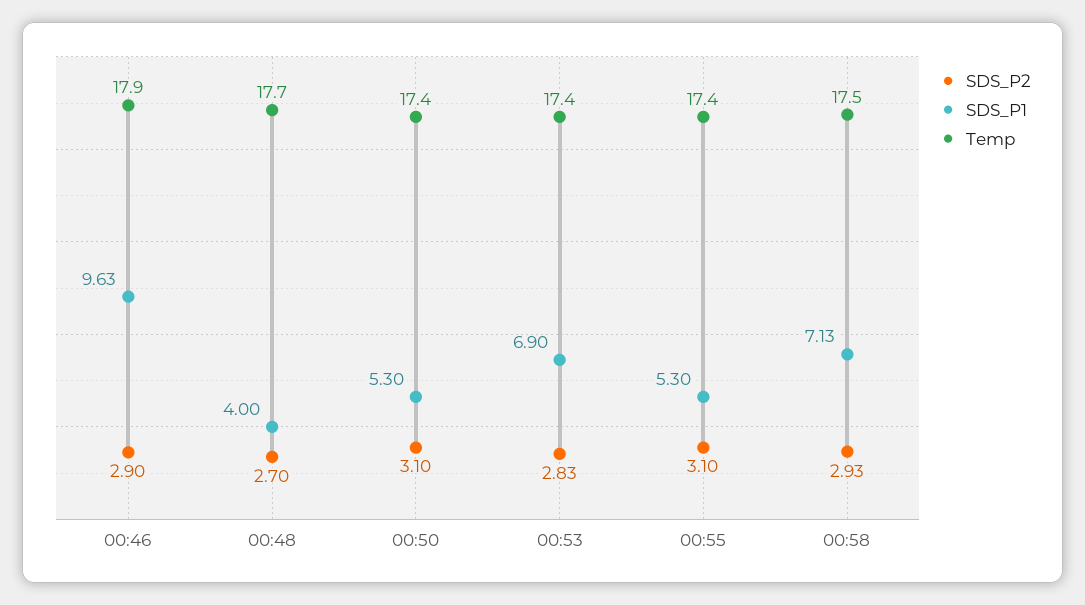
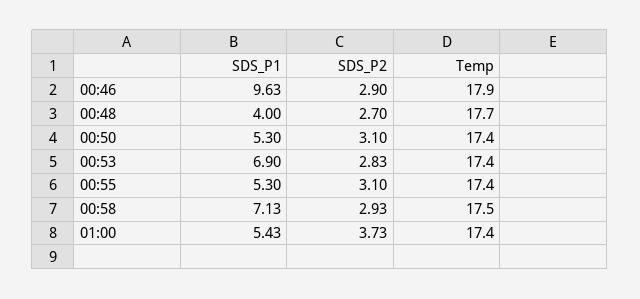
SDS_P1, 01:00: none -> 5.43
SDS_P2, 01:00: none -> 3.73
Temp, 01:00: none -> 17.4

